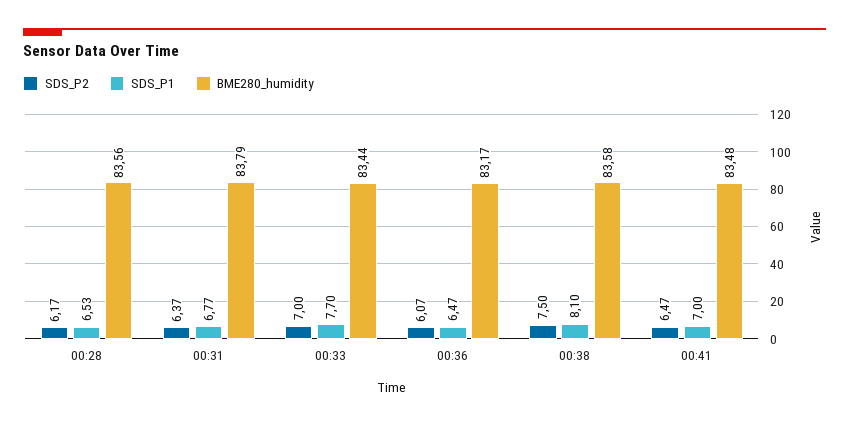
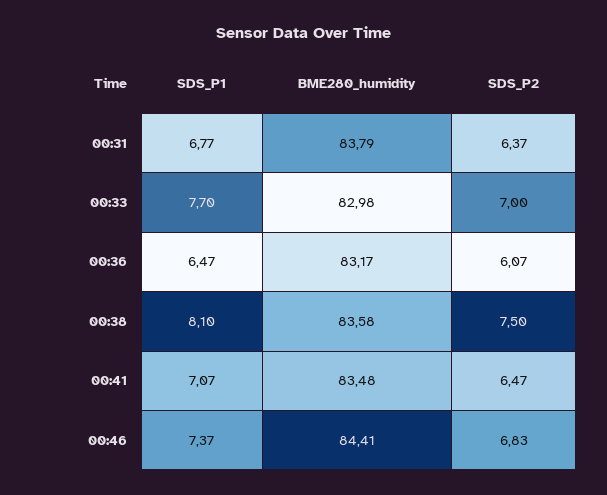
SDS_P2, 00:28: 6.17 -> none
SDS_P1, 00:28: 6.53 -> none
BME280_humidity, 00:28: 83.56 -> none
BME280_humidity, 00:33: 83.44 -> 82.98
SDS_P1, 00:41: 7 -> 7.07
SDS_P1, 00:46: none -> 7.37
BME280_humidity, 00:46: none -> 84.41
SDS_P2, 00:46: none -> 6.83

